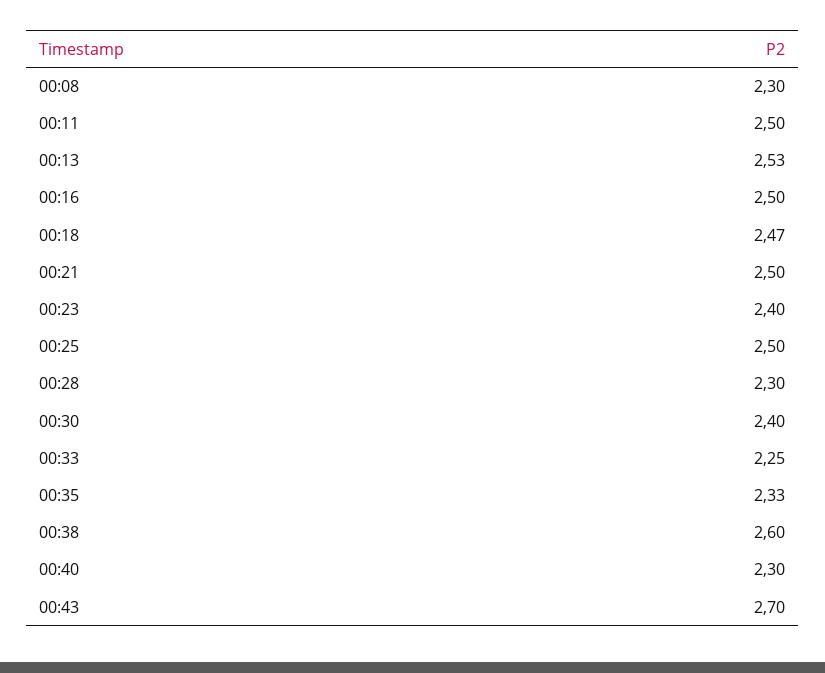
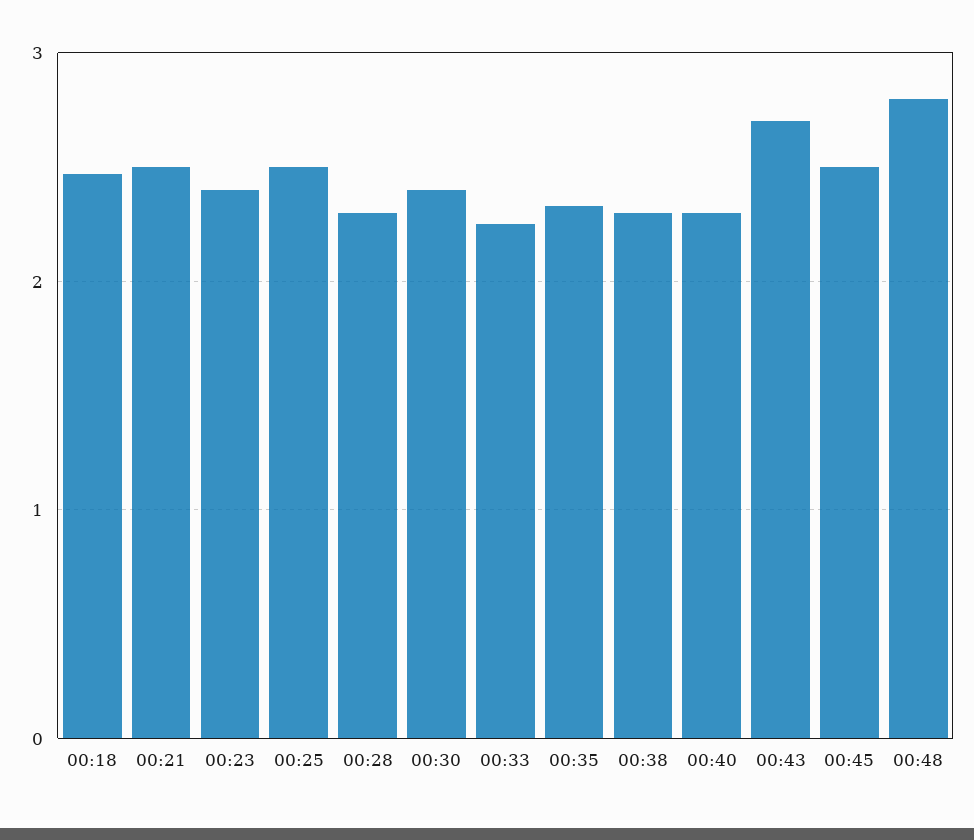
00:08: 2.3 -> none
00:11: 2.5 -> none
00:13: 2.53 -> none
00:16: 2.5 -> none
00:38: 2.6 -> 2.3
00:45: none -> 2.5
00:48: none -> 2.8

